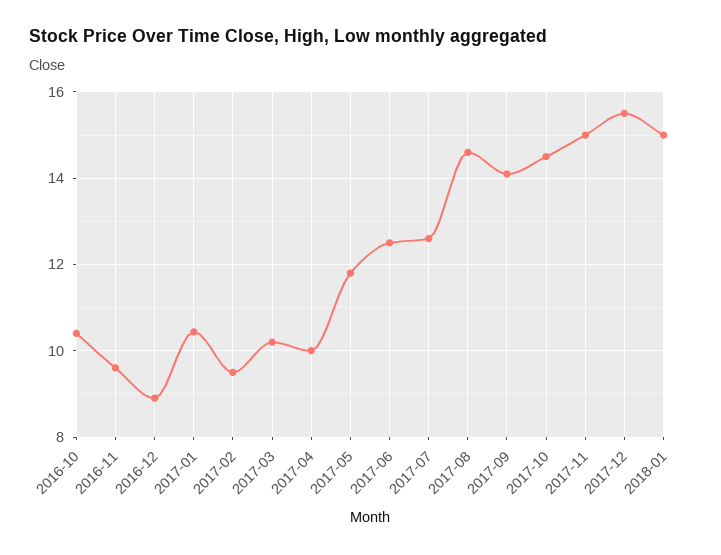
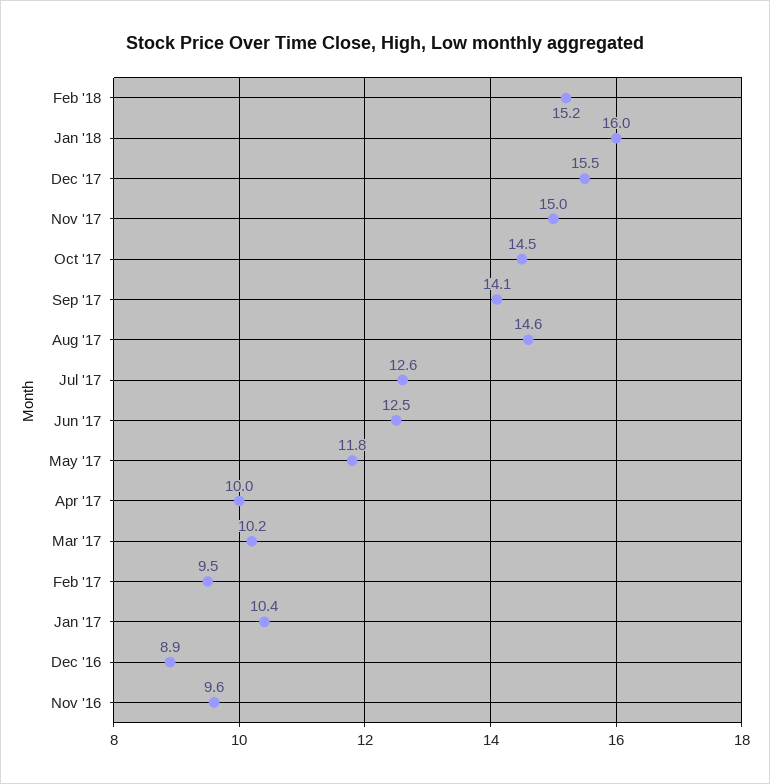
2016-10: 10.4 -> none
2018-01: 15 -> 16
Feb '18: none -> 15.2

